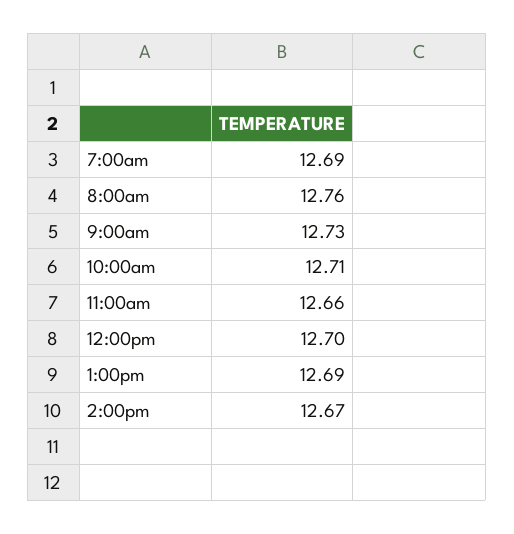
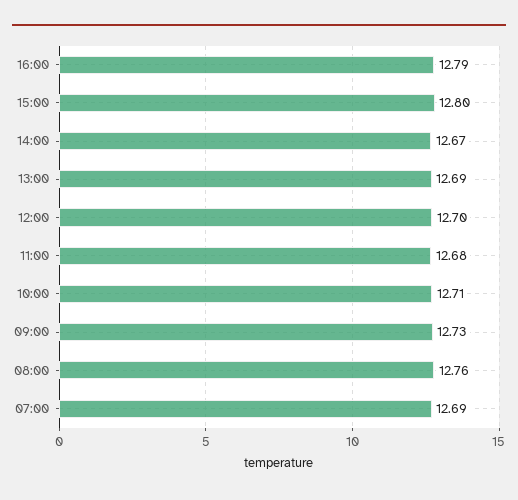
11:00am: 12.66 -> 12.68
16:00: none -> 12.79
15:00: none -> 12.8

